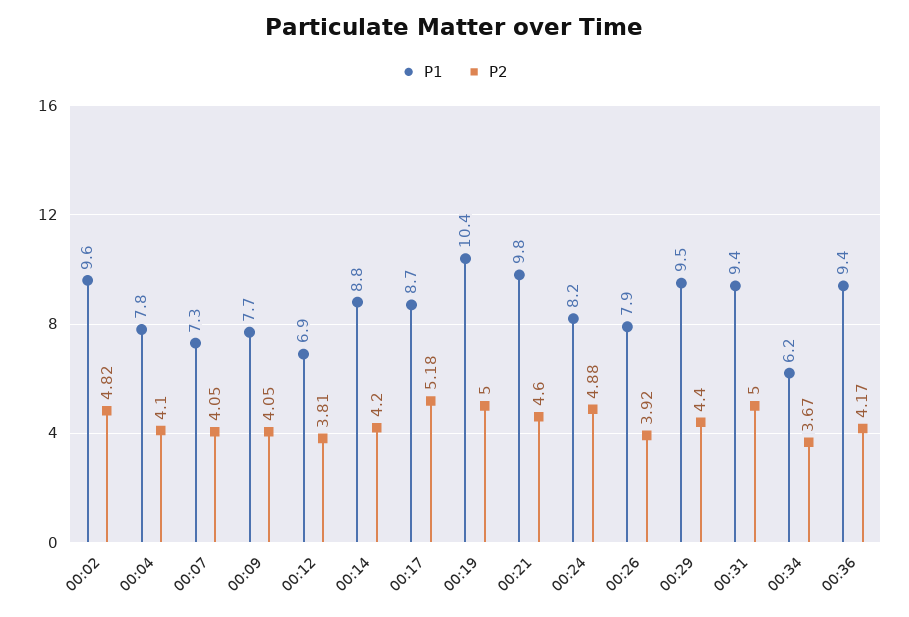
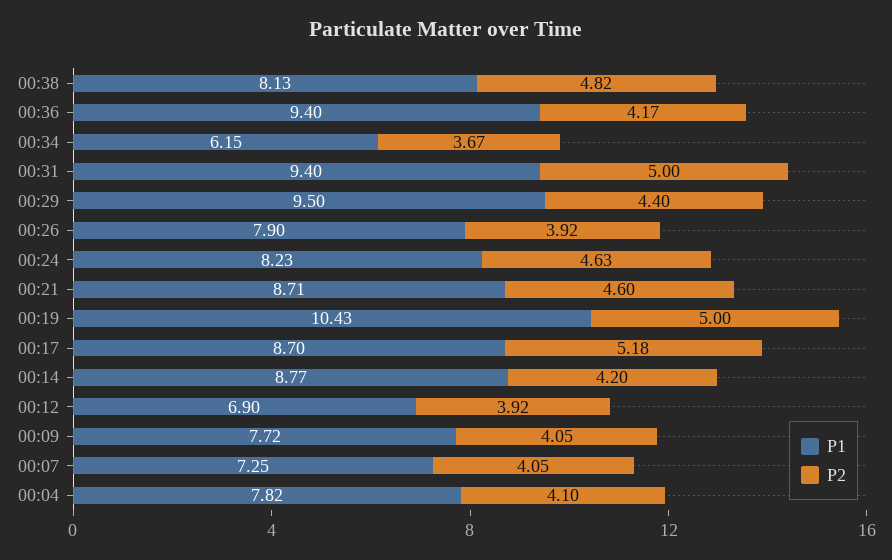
P1, 00:02: 9.6 -> none
P2, 00:02: 4.82 -> none
P2, 00:12: 3.81 -> 3.92
P1, 00:21: 9.8 -> 8.71
P2, 00:24: 4.88 -> 4.63
P1, 00:38: none -> 8.13
P2, 00:38: none -> 4.82

